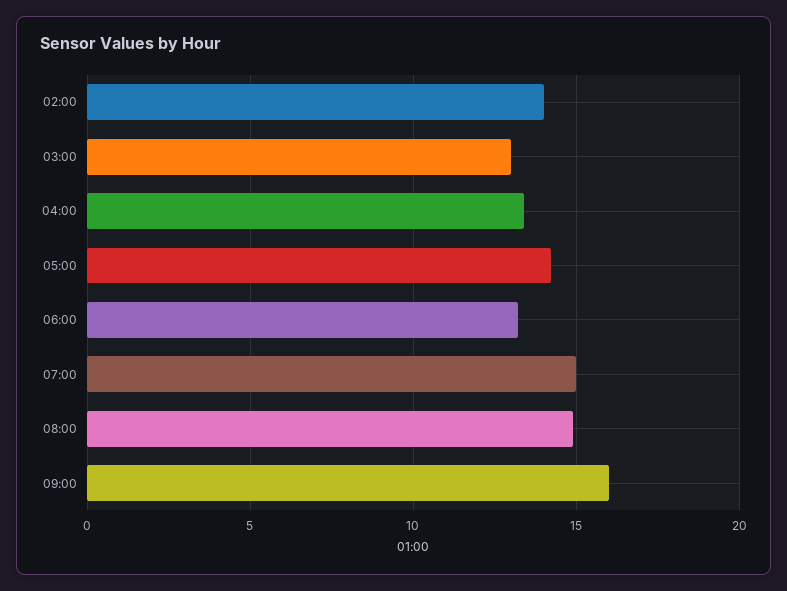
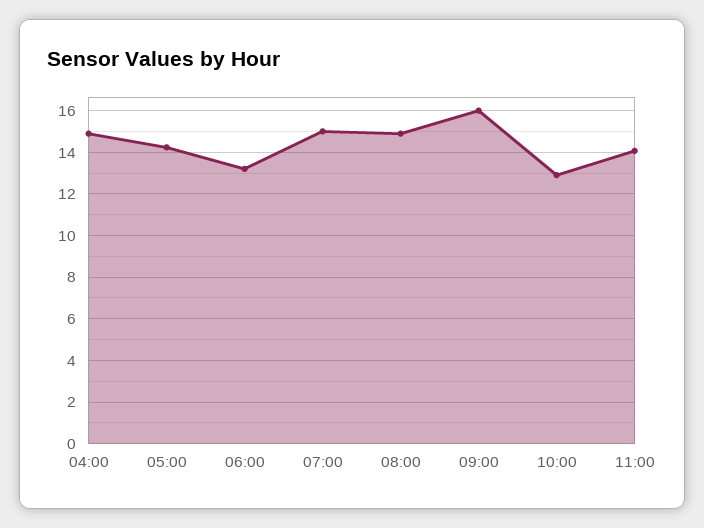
02:00: 14 -> none
03:00: 13 -> none
04:00: 13.5 -> 15
10:00: none -> 13
11:00: none -> 14

